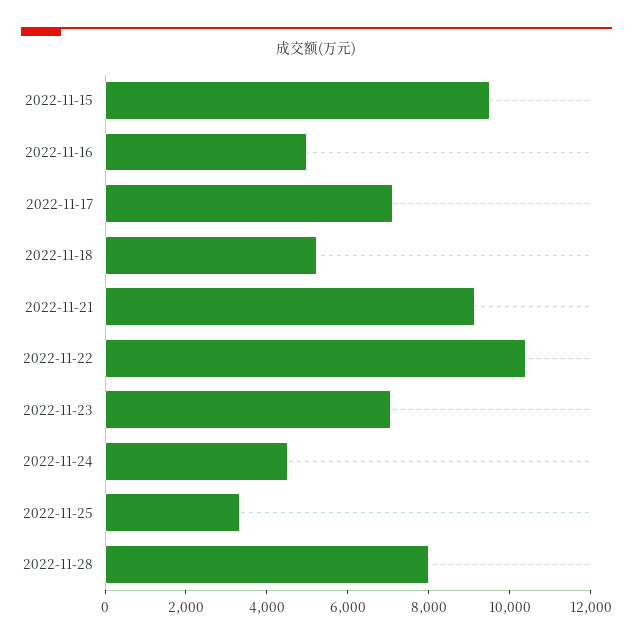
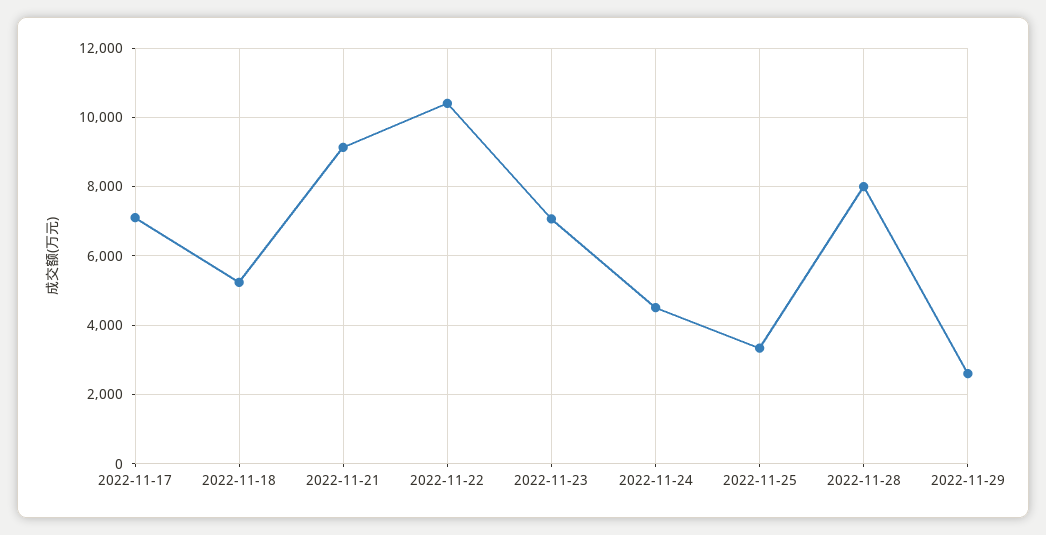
2022-11-15: 9500 -> none
2022-11-16: 5000 -> none
2022-11-29: none -> 2600

